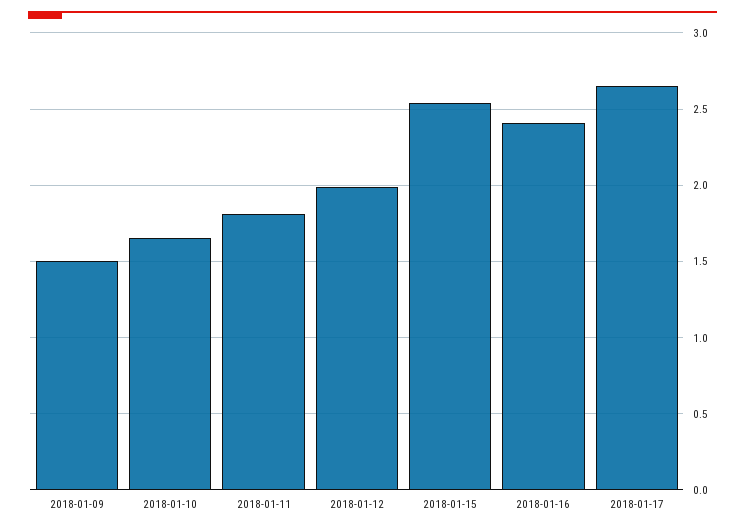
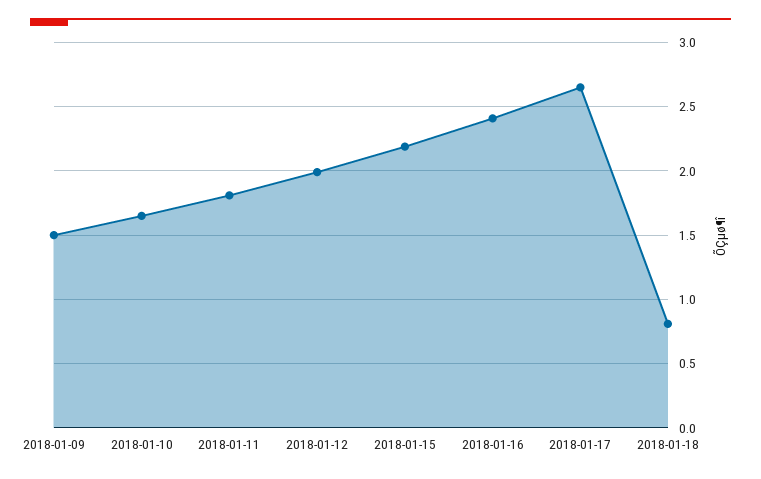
2018-01-15: 2.55 -> 2.2
2018-01-18: none -> 0.8

